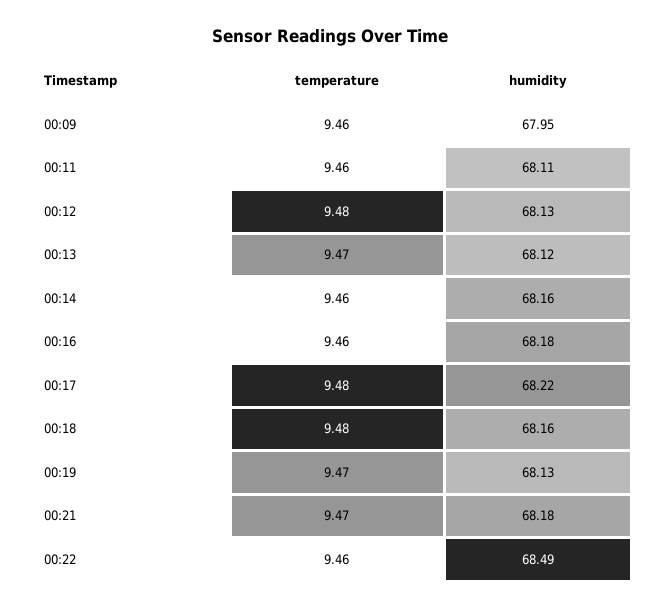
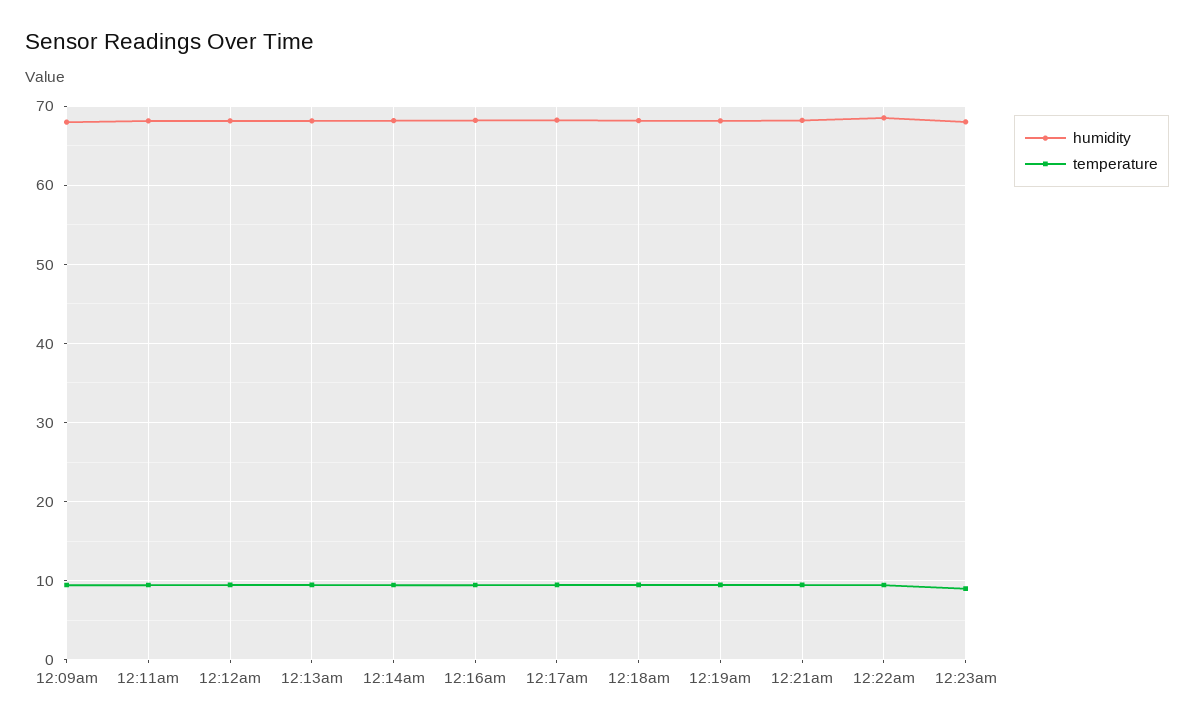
humidity, 12:23am: none -> 68
temperature, 12:23am: none -> 9

